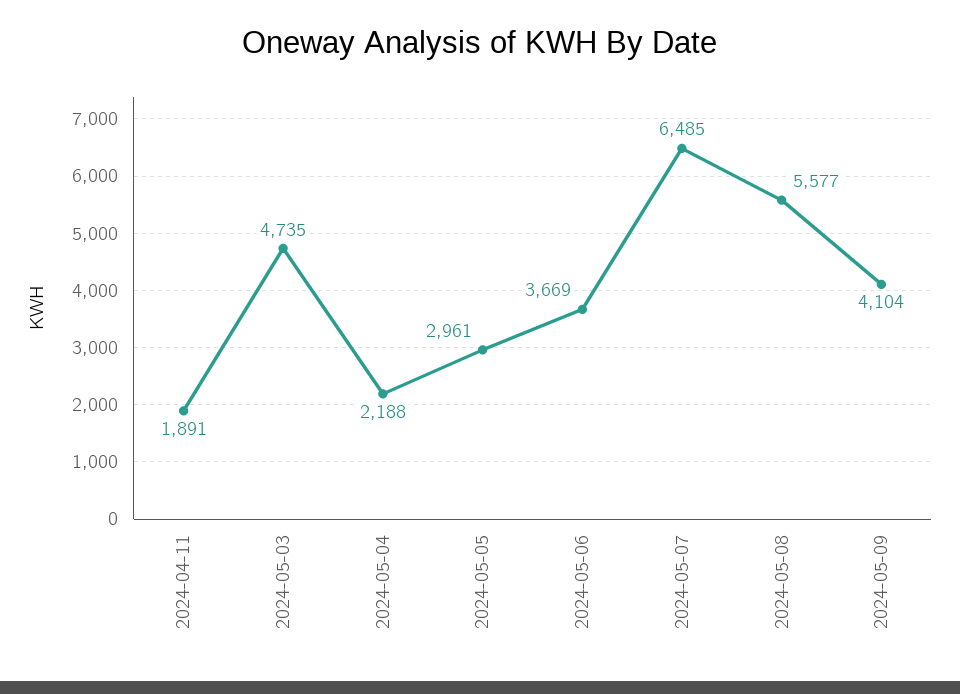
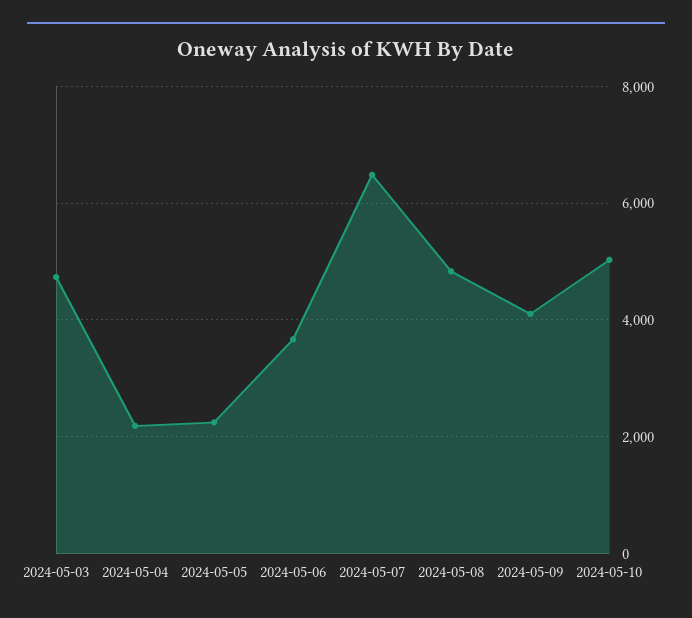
2024-04-11: 1891 -> none
2024-05-05: 2961 -> 2200
2024-05-08: 5577 -> 4800
2024-05-10: none -> 5000

